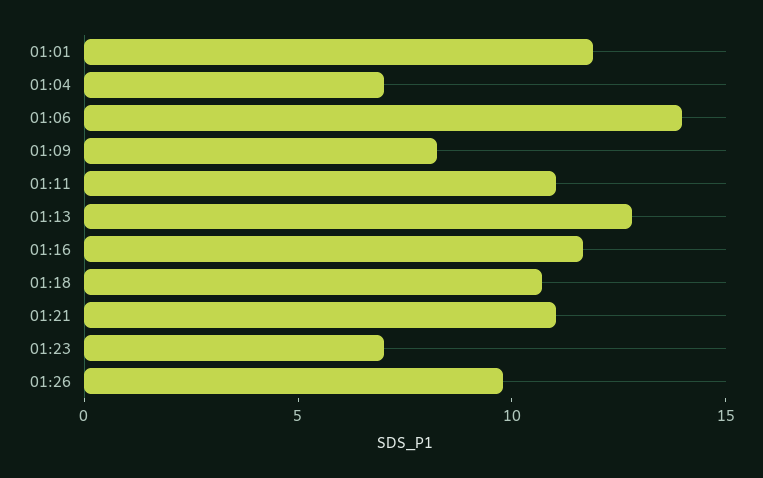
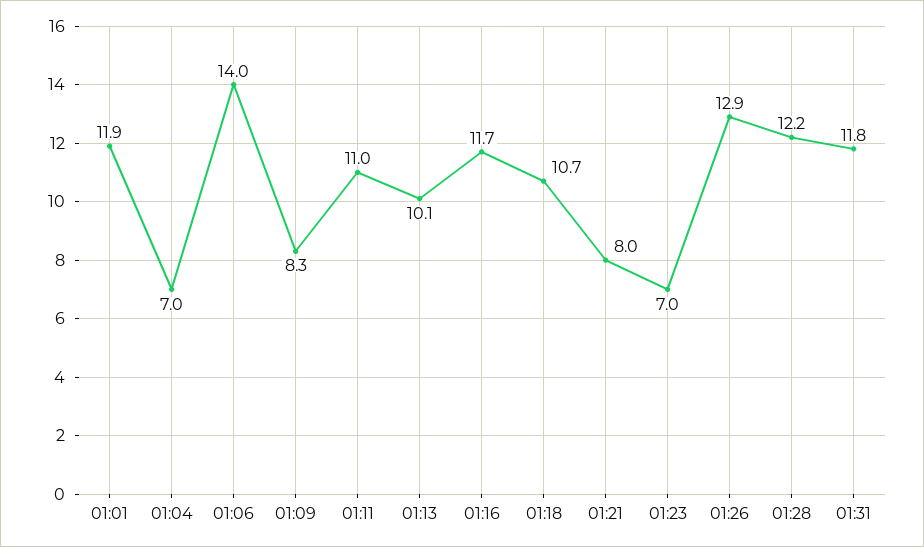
01:13: 13 -> 10.1
01:21: 11 -> 8
01:26: 10 -> 12.9
01:28: none -> 12.2
01:31: none -> 11.8

